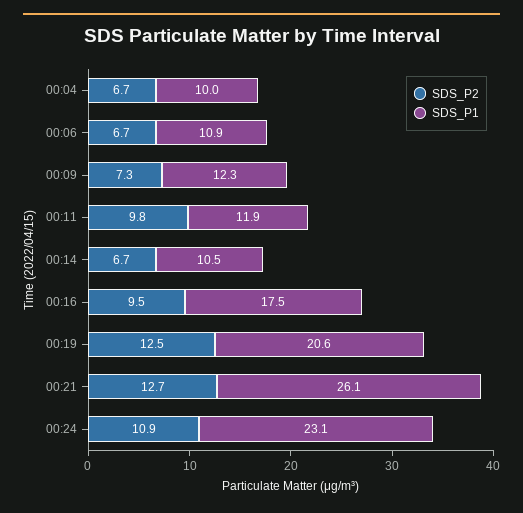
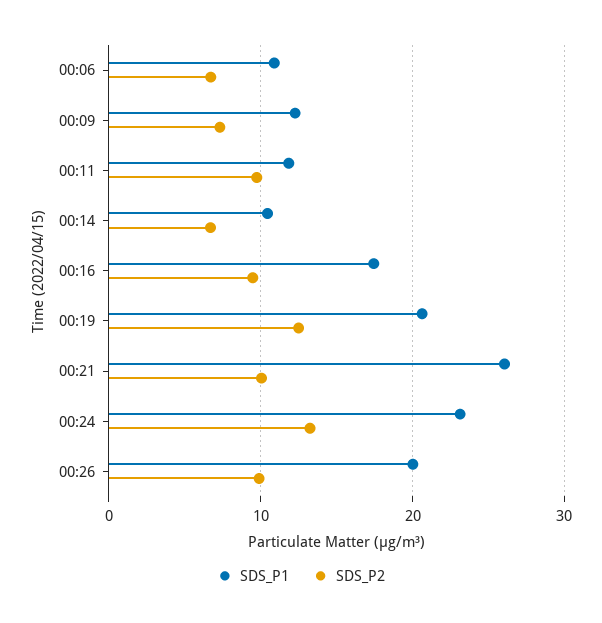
SDS_P2, 00:04: 6.7 -> none
SDS_P1, 00:04: 10 -> none
SDS_P2, 00:21: 12.7 -> 10
SDS_P2, 00:24: 10.9 -> 13
SDS_P1, 00:26: none -> 20
SDS_P2, 00:26: none -> 10

